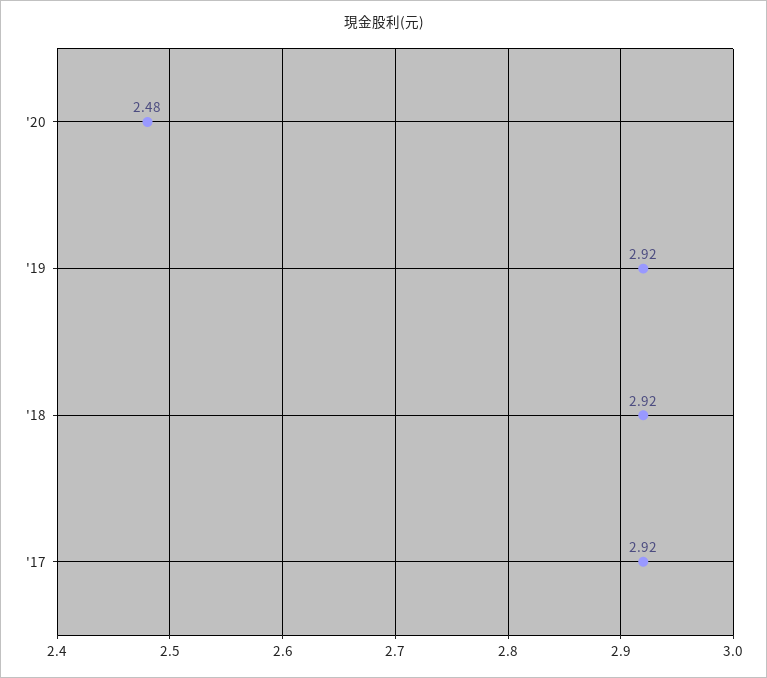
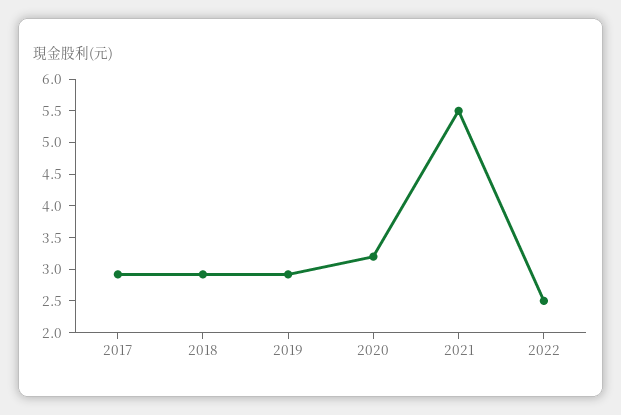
'20: 2.48 -> 3.25
2021: none -> 5.5
2022: none -> 2.5

